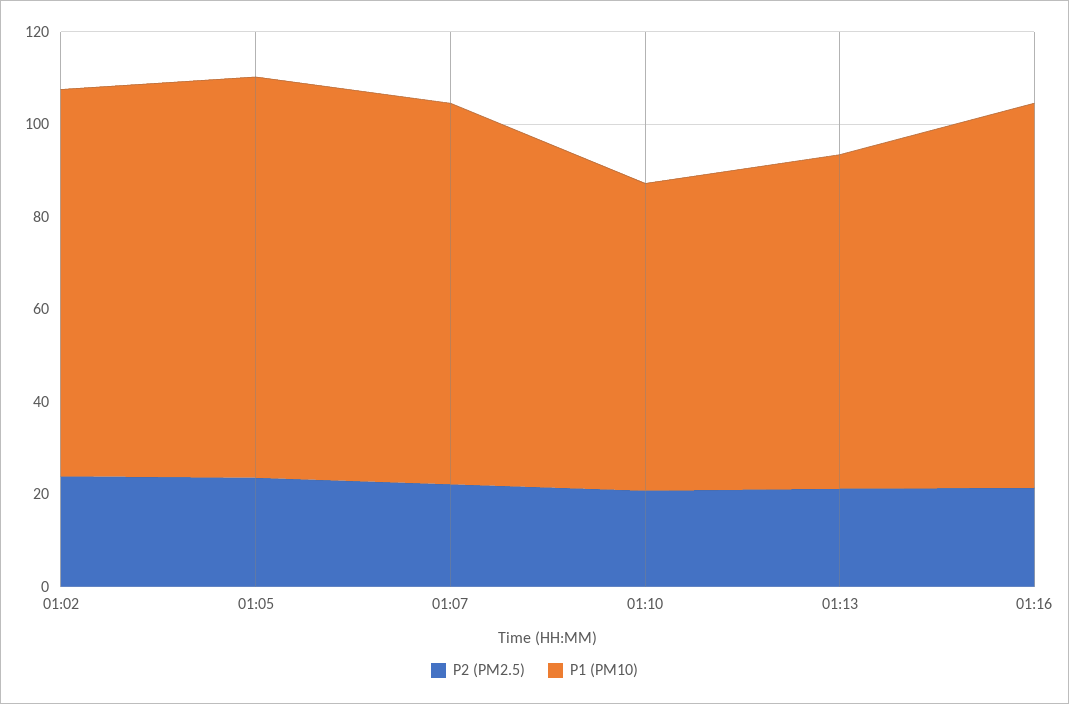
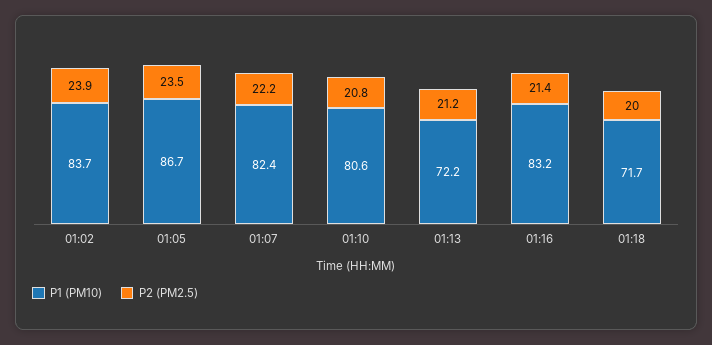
P1 (PM10), 01:10: 65 -> 80.6
P1 (PM10), 01:18: none -> 71.7
P2 (PM2.5), 01:18: none -> 20

